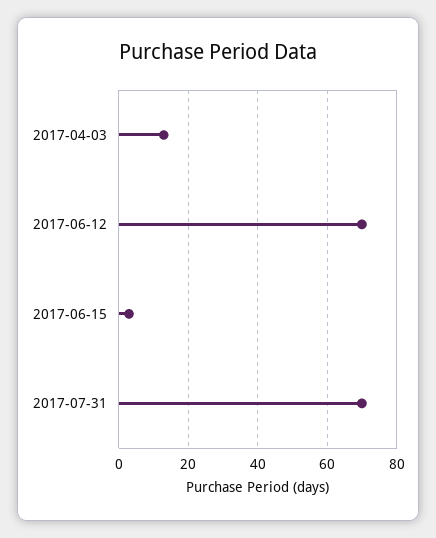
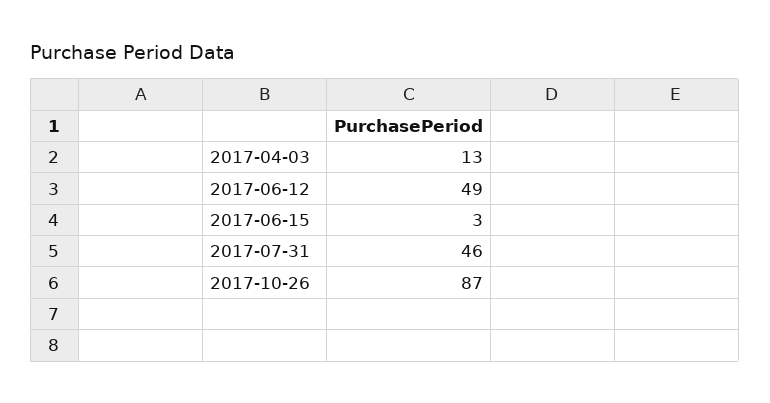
2017-06-12: 70 -> 49
2017-07-31: 70 -> 46
2017-10-26: none -> 87

